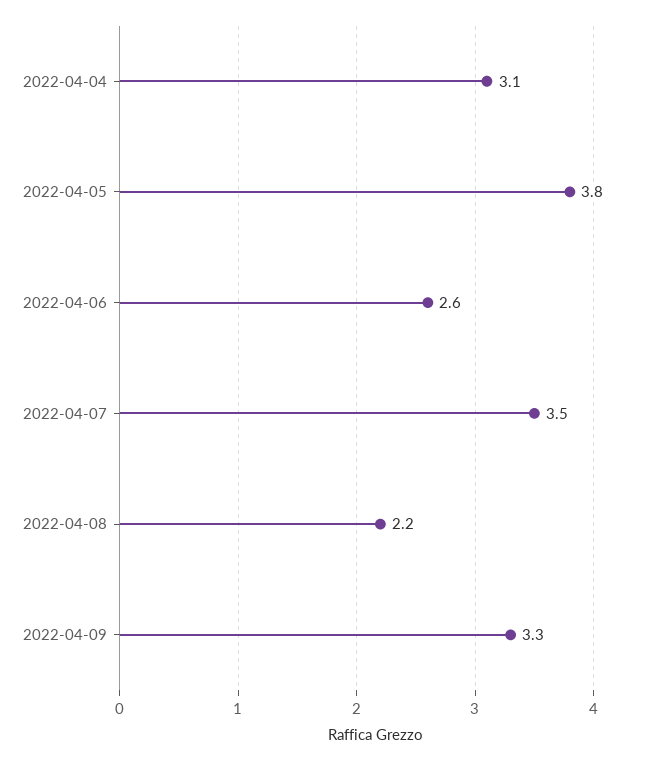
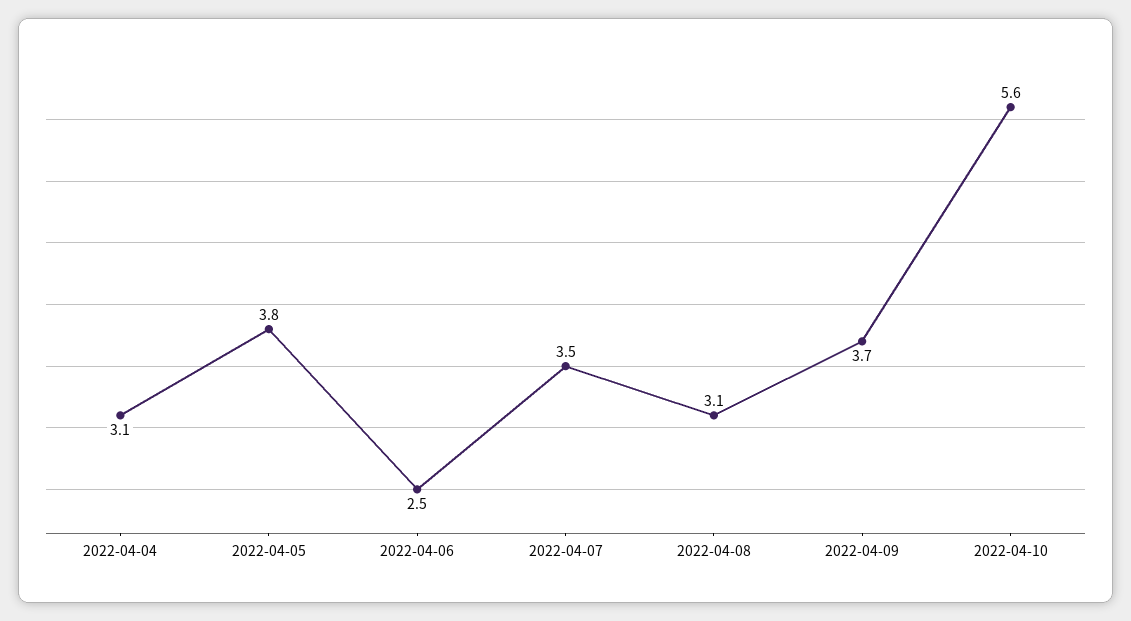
2022-04-06: 2.6 -> 2.5
2022-04-08: 2.2 -> 3.1
2022-04-09: 3.3 -> 3.7
2022-04-10: none -> 5.6

